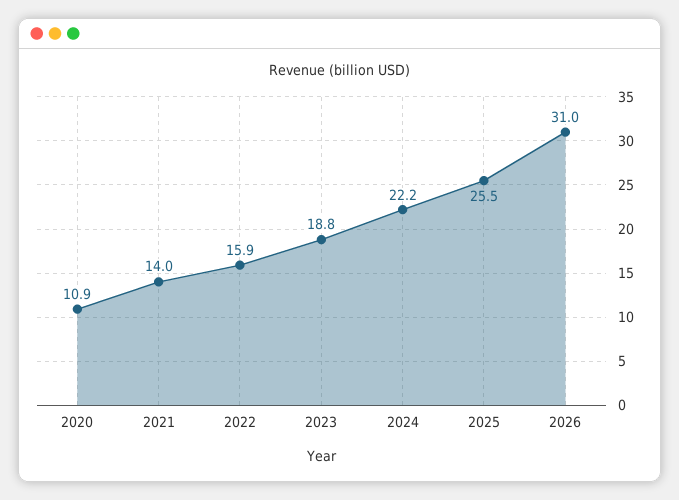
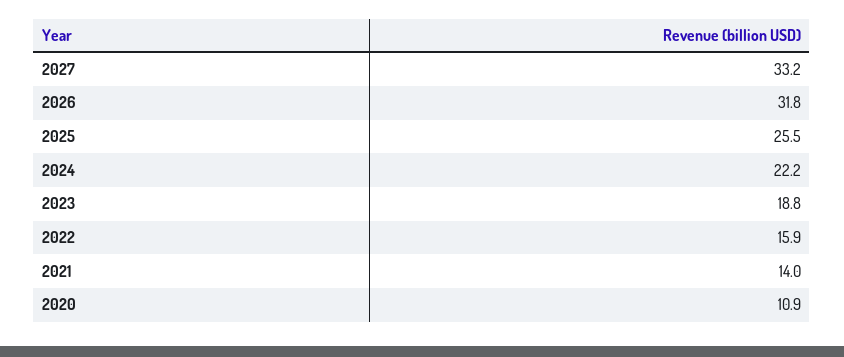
2026: 31 -> 31.8
2027: none -> 33.2

